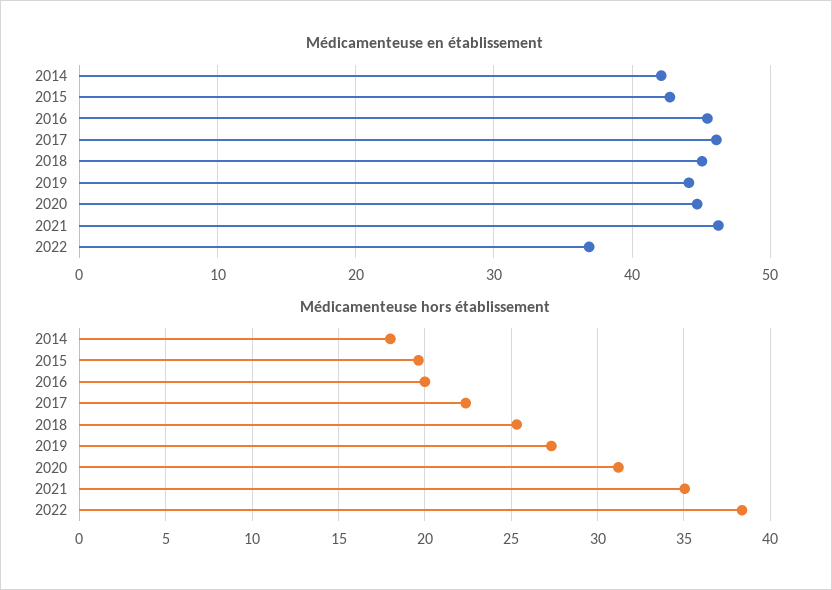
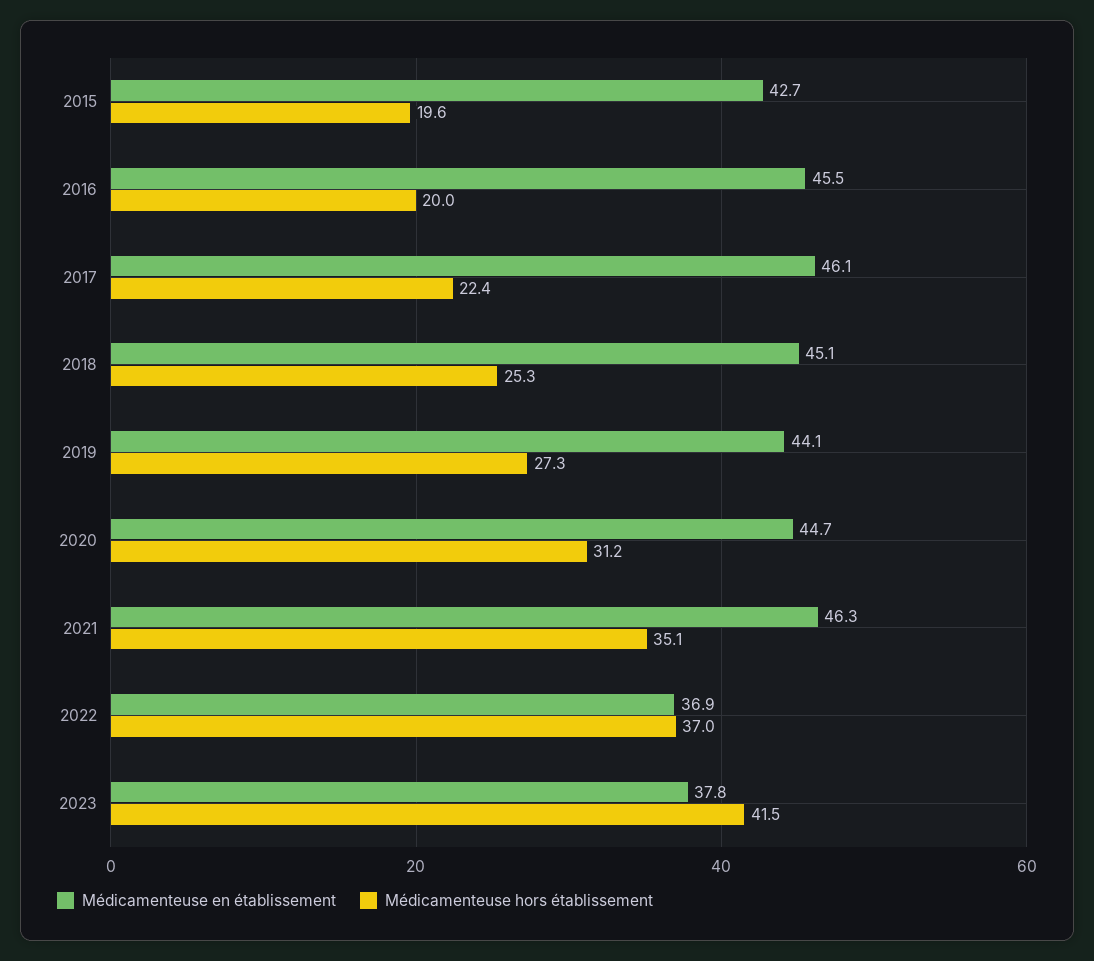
Médicamenteuse en établissement, 2014: 42 -> none
Médicamenteuse hors établissement, 2014: 18 -> none
Médicamenteuse hors établissement, 2022: 38.5 -> 37
Médicamenteuse en établissement, 2023: none -> 37.8
Médicamenteuse hors établissement, 2023: none -> 41.5

